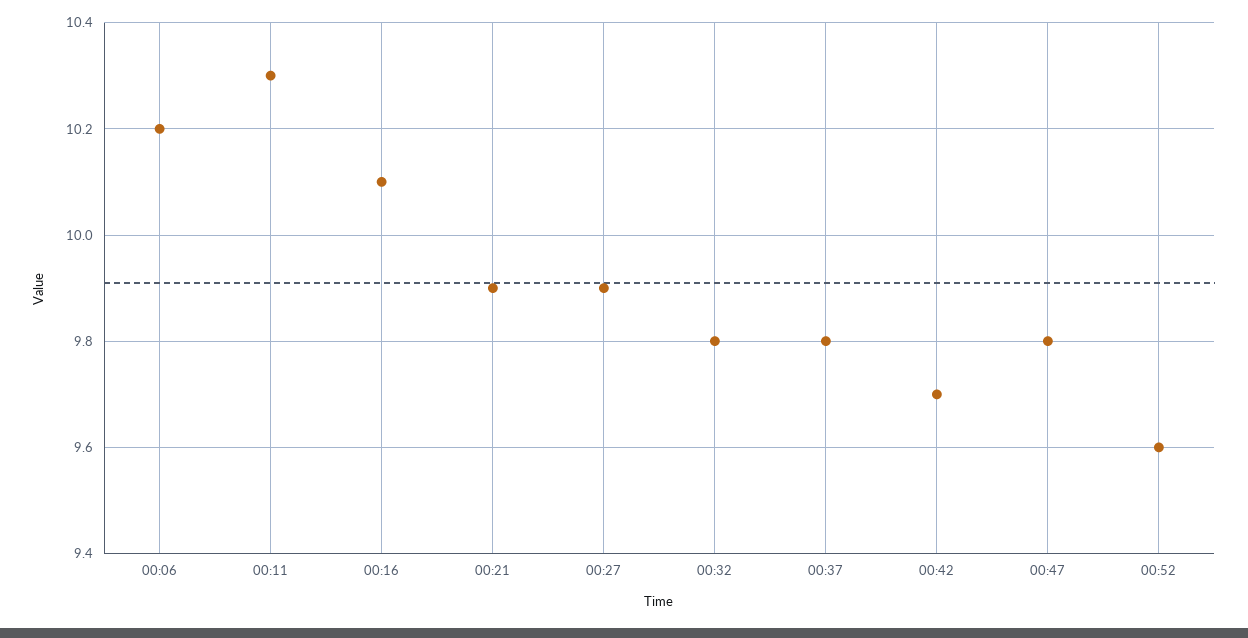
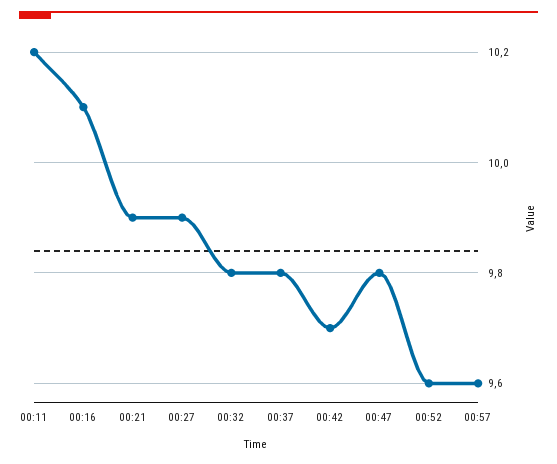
00:06: 10.2 -> none
00:11: 10.3 -> 10.2
00:57: none -> 9.6

